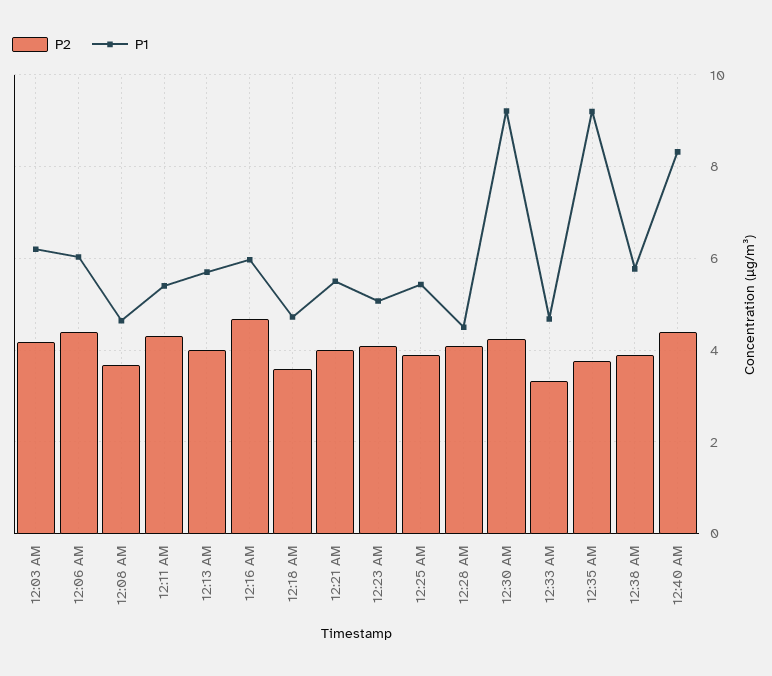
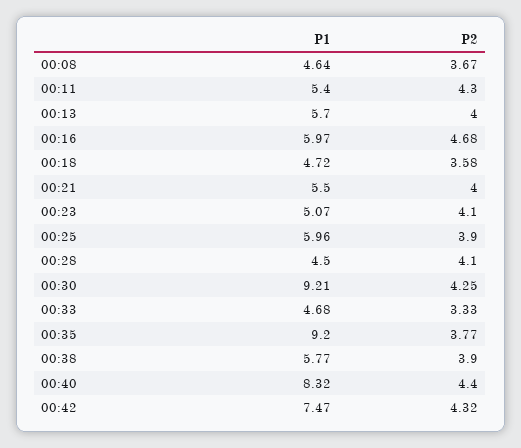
P2, 12:03 AM: 4.2 -> none
P1, 12:03 AM: 6.2 -> none
P2, 12:06 AM: 4.4 -> none
P1, 12:06 AM: 6 -> none
P1, 12:25 AM: 5.4 -> 5.96
P1, 00:42: none -> 7.47
P2, 00:42: none -> 4.32

